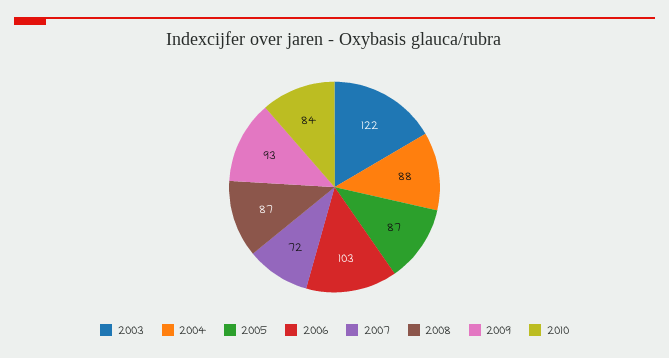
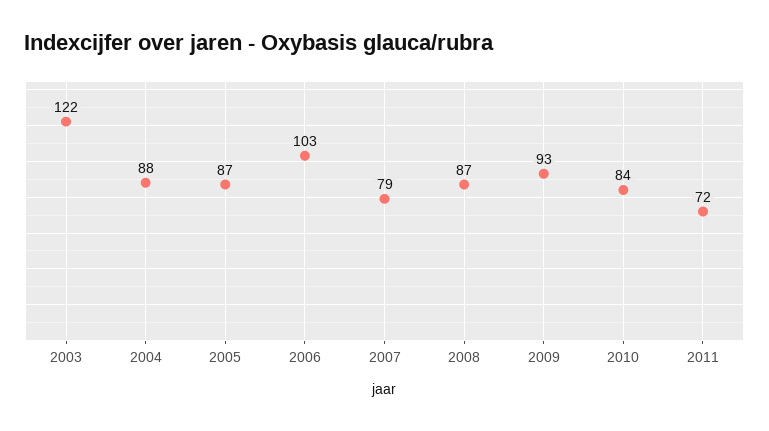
2007: 72 -> 79
2011: none -> 72

